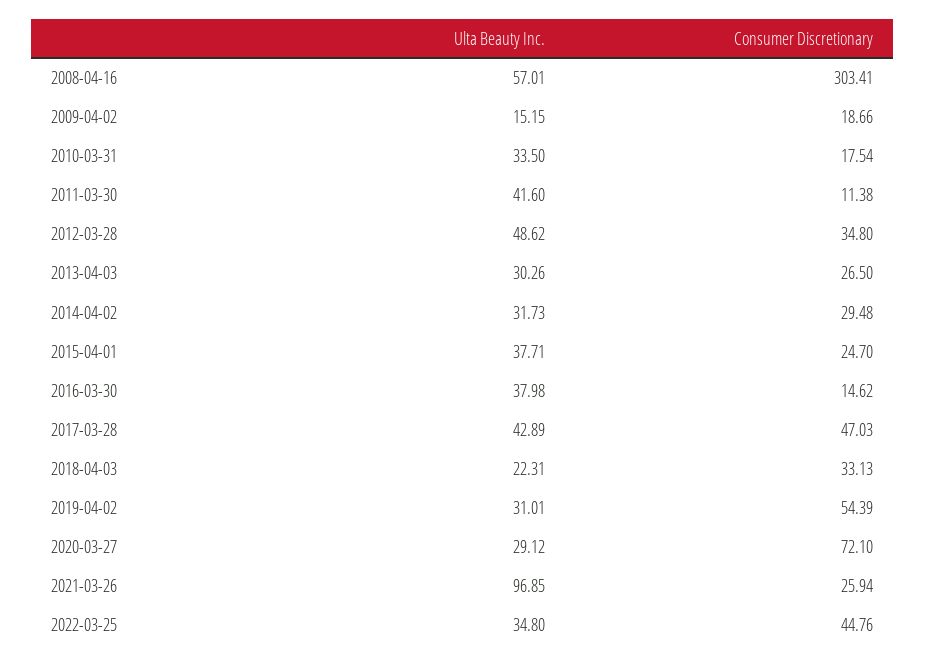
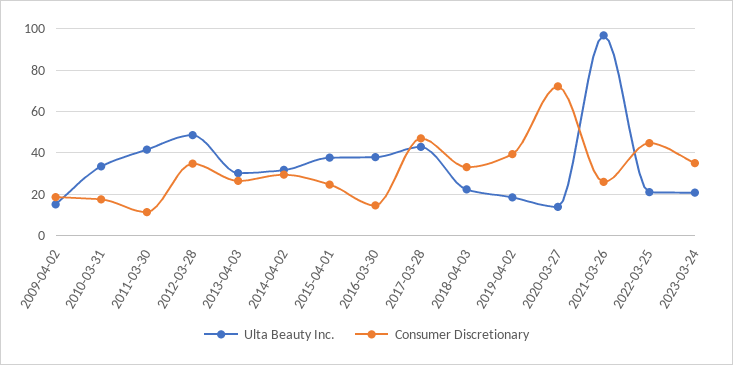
Ulta Beauty Inc., 2008-04-16: 57.01 -> none
Consumer Discretionary, 2008-04-16: 303.41 -> none
Ulta Beauty Inc., 2019-04-02: 31.01 -> 20
Consumer Discretionary, 2019-04-02: 54.39 -> 40
Ulta Beauty Inc., 2020-03-27: 29.12 -> 15
Ulta Beauty Inc., 2022-03-25: 34.8 -> 20
Ulta Beauty Inc., 2023-03-24: none -> 20
Consumer Discretionary, 2023-03-24: none -> 35

